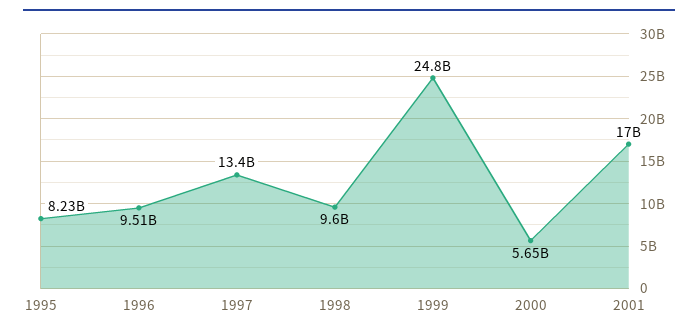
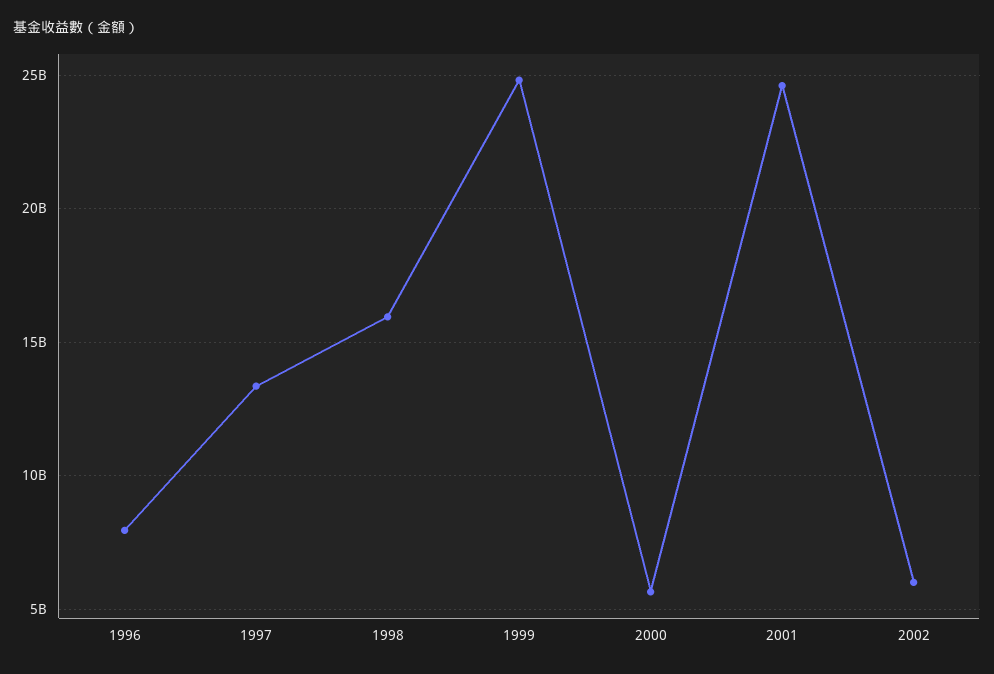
1995: 8230000000 -> none
1996: 9510000000 -> 8000000000
1998: 9600000000 -> 16000000000
2001: 17000000000 -> 24500000000
2002: none -> 6000000000

